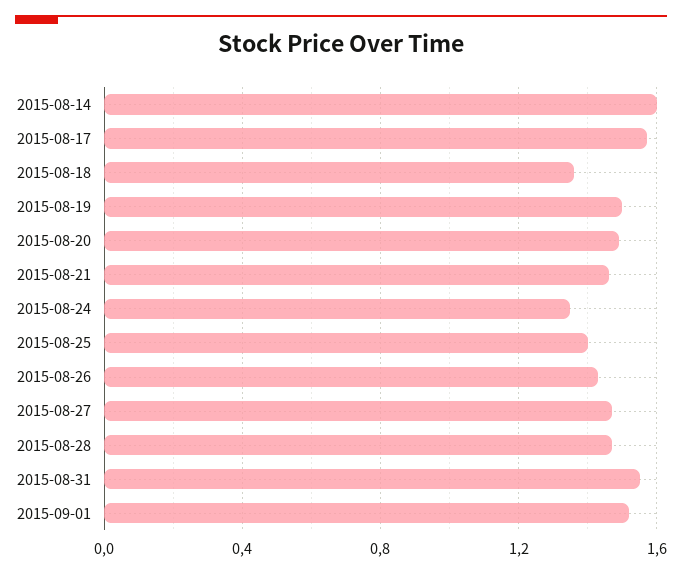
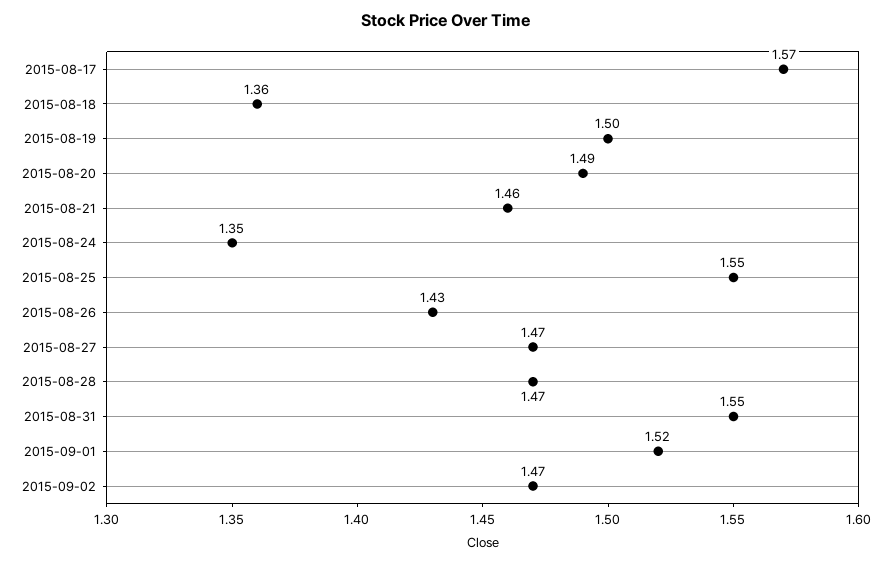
2015-08-14: 1.6 -> none
2015-08-25: 1.4 -> 1.55
2015-09-02: none -> 1.47

